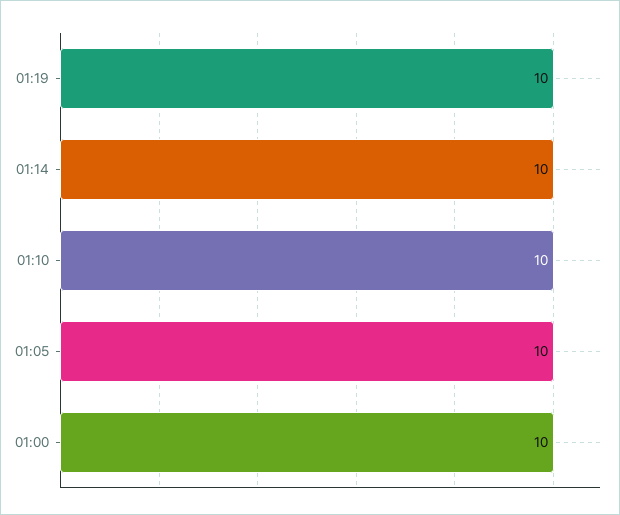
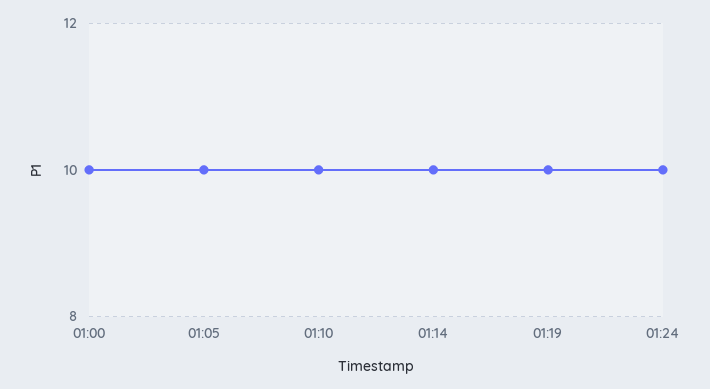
01:24: none -> 10

